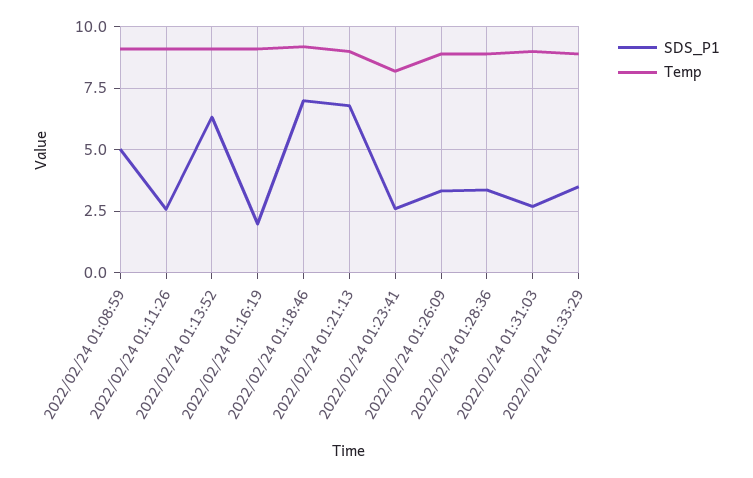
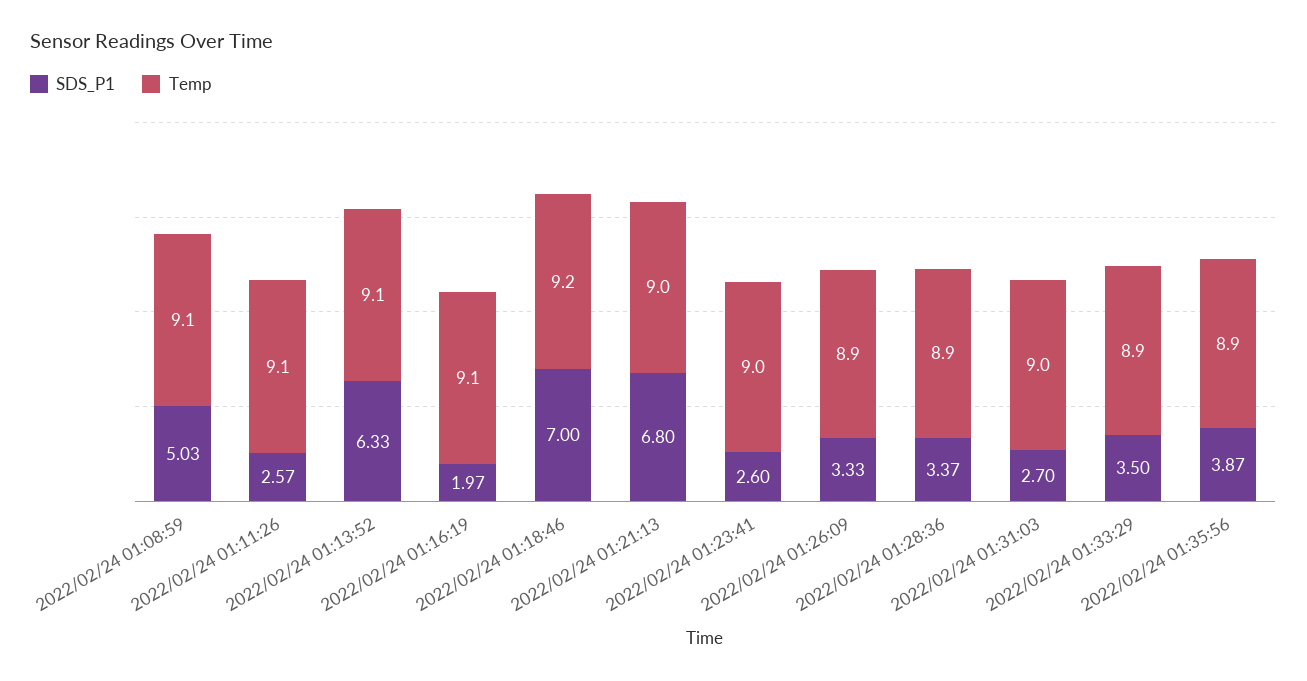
Temp, 2022/02/24 01:23:41: 8.25 -> 9
SDS_P1, 2022/02/24 01:35:56: none -> 3.87
Temp, 2022/02/24 01:35:56: none -> 8.9

